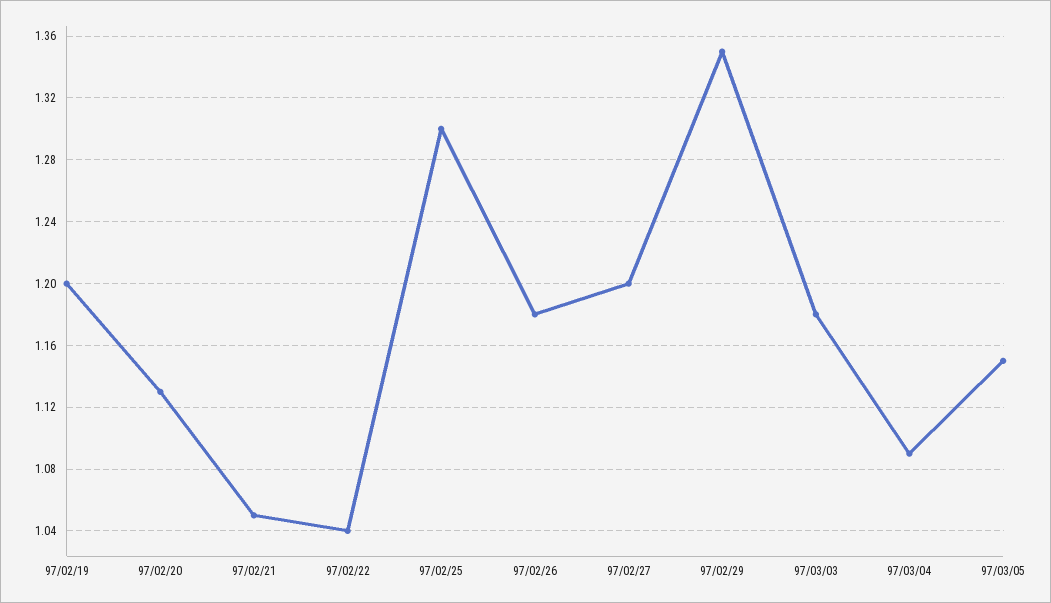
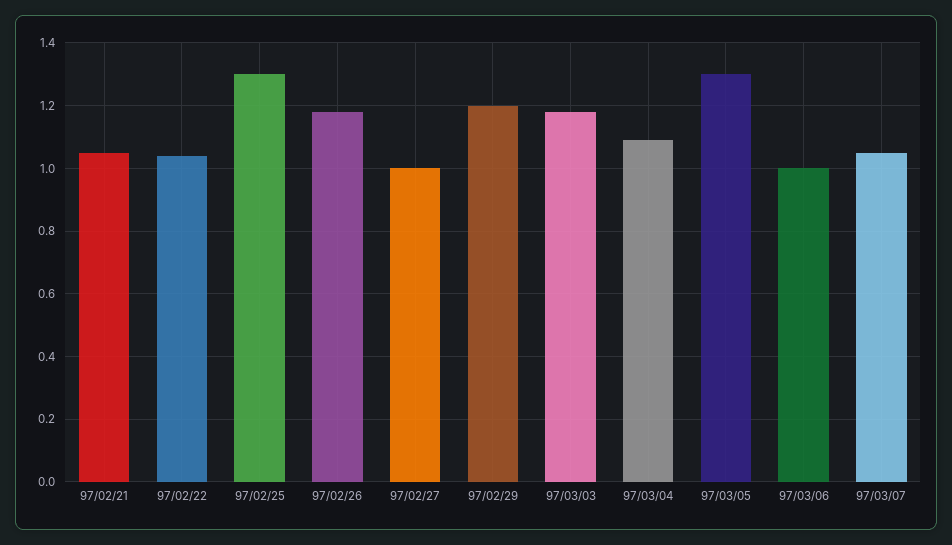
97/02/19: 1.2 -> none
97/02/20: 1.13 -> none
97/02/27: 1.2 -> 1
97/02/29: 1.35 -> 1.2
97/03/05: 1.15 -> 1.3
97/03/06: none -> 1
97/03/07: none -> 1.05

